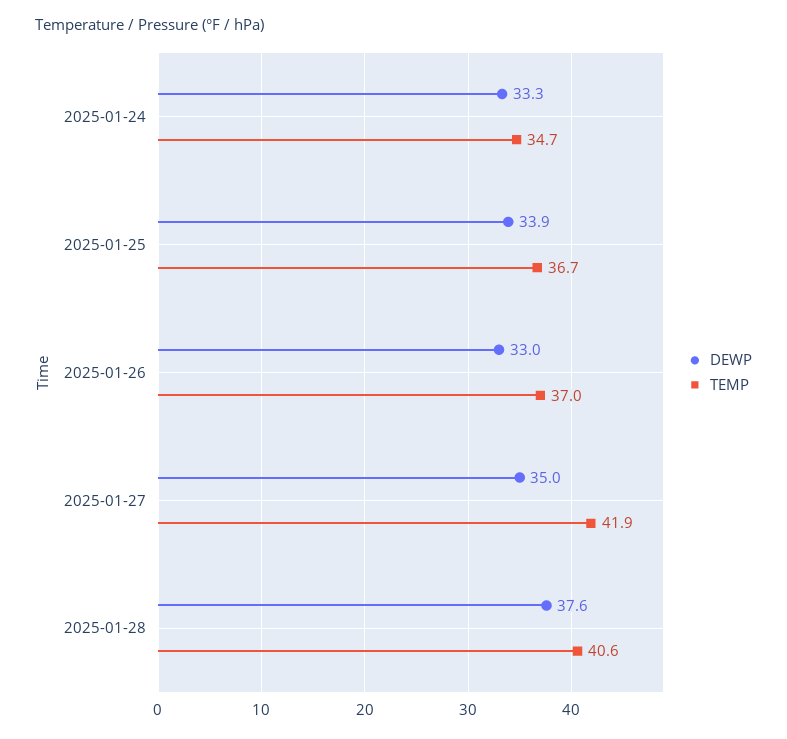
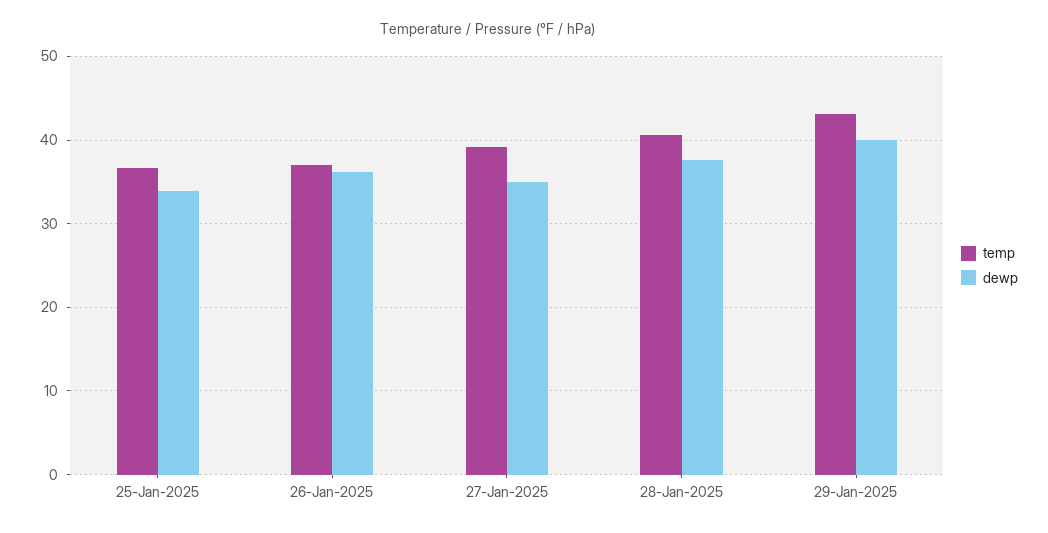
DEWP, 2025-01-24: 33.3 -> none
TEMP, 2025-01-24: 34.7 -> none
DEWP, 2025-01-26: 33 -> 36
TEMP, 2025-01-27: 41.9 -> 39
TEMP, 29-Jan-2025: none -> 43
DEWP, 29-Jan-2025: none -> 40

